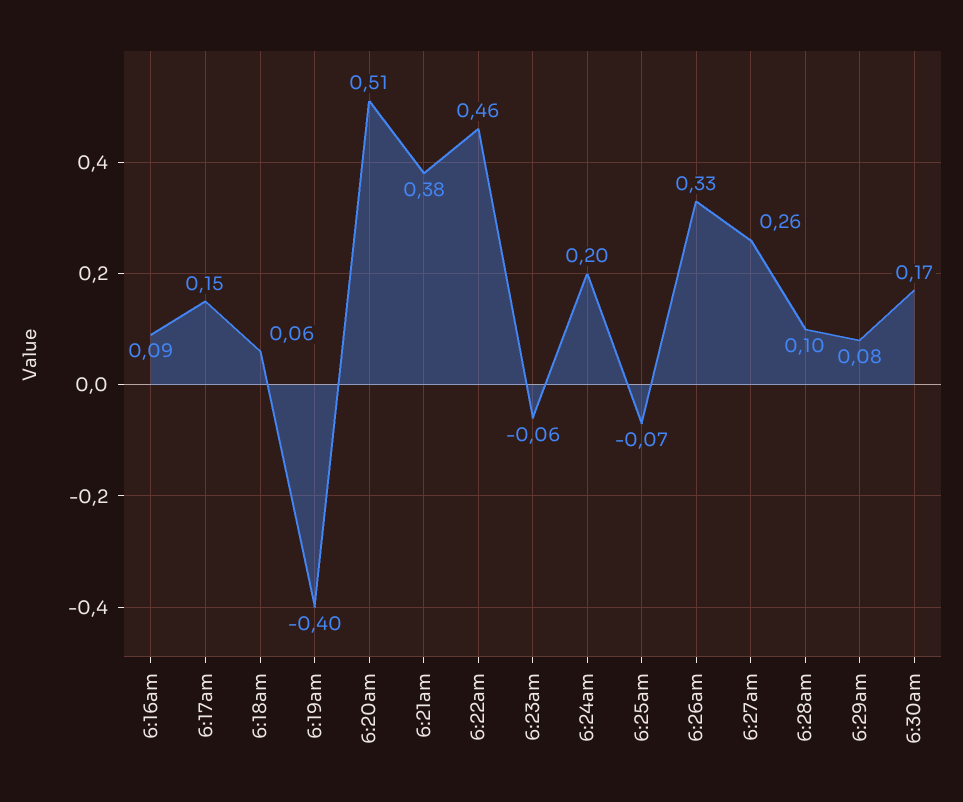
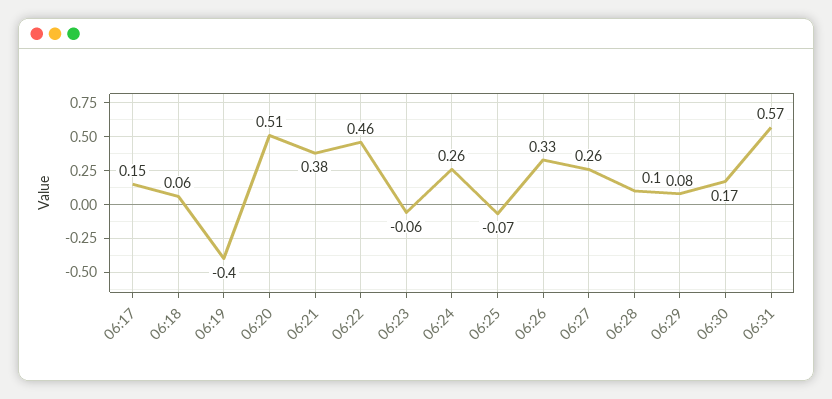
6:16am: 0.09 -> none
6:24am: 0.2 -> 0.26
06:31: none -> 0.57

